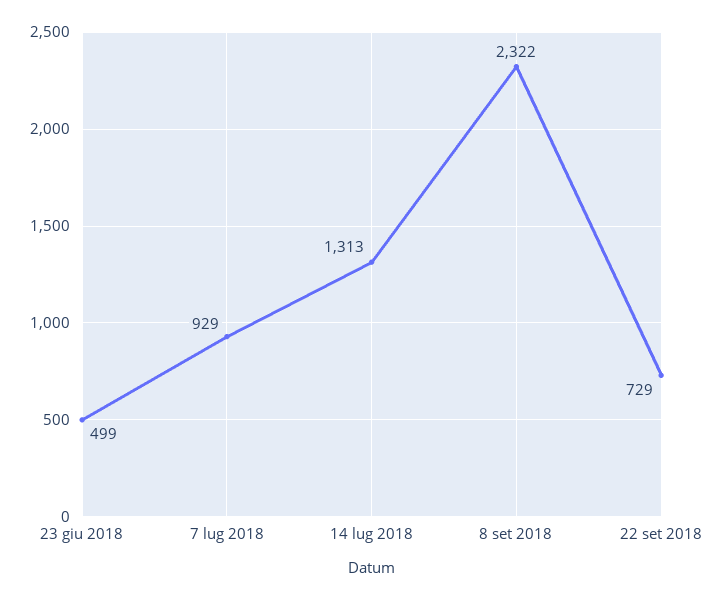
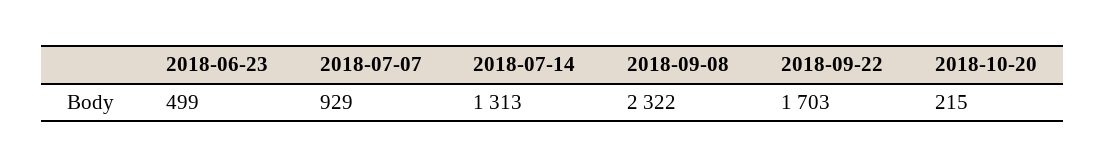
22 set 2018: 729 -> 1703
2018-10-20: none -> 215

